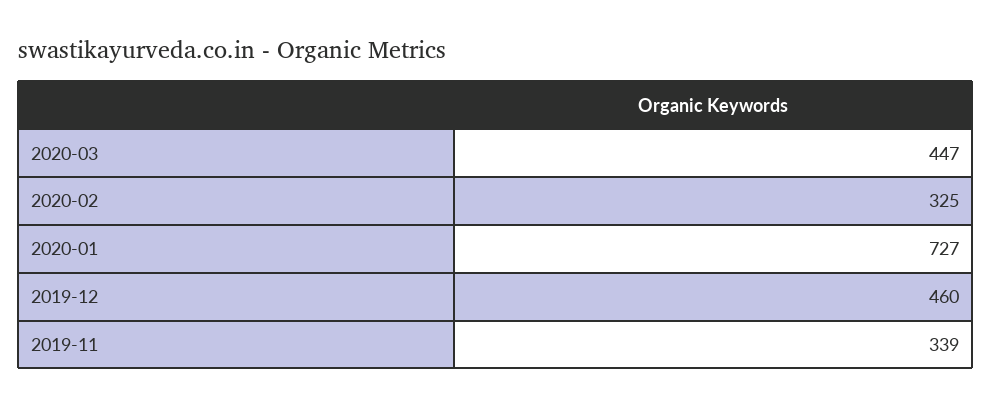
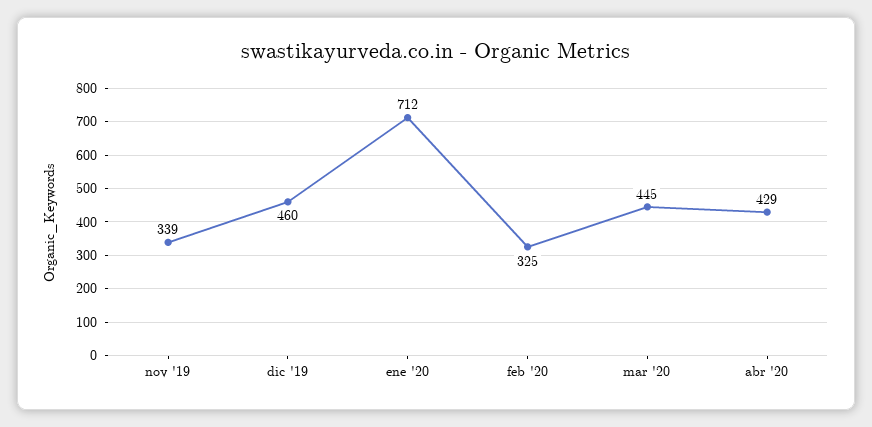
2020-03: 447 -> 445
2020-01: 727 -> 712
abr '20: none -> 429

